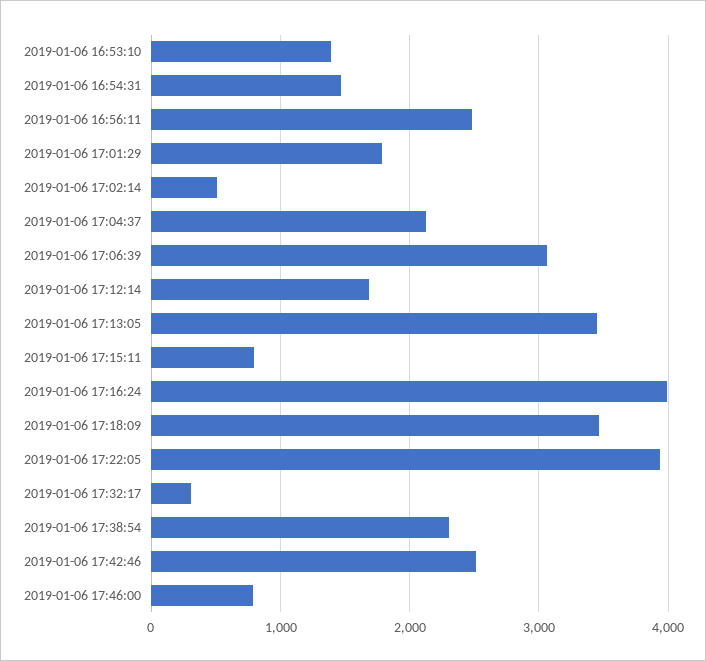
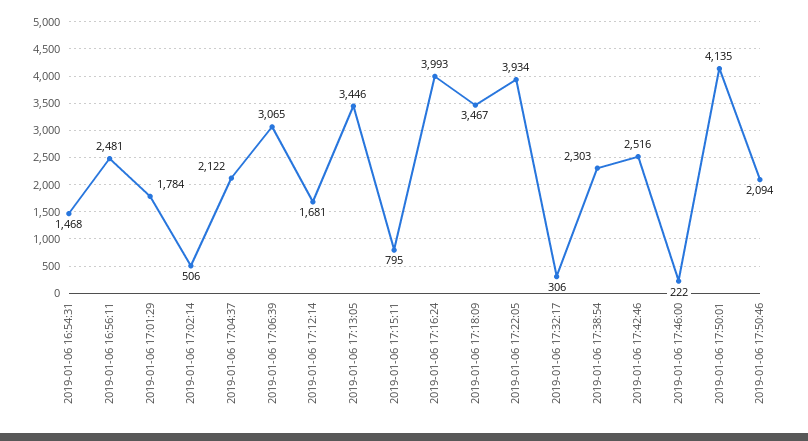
2019-01-06 16:53:10: 1400 -> none
2019-01-06 17:46:00: 800 -> 222
2019-01-06 17:50:01: none -> 4135
2019-01-06 17:50:46: none -> 2094

